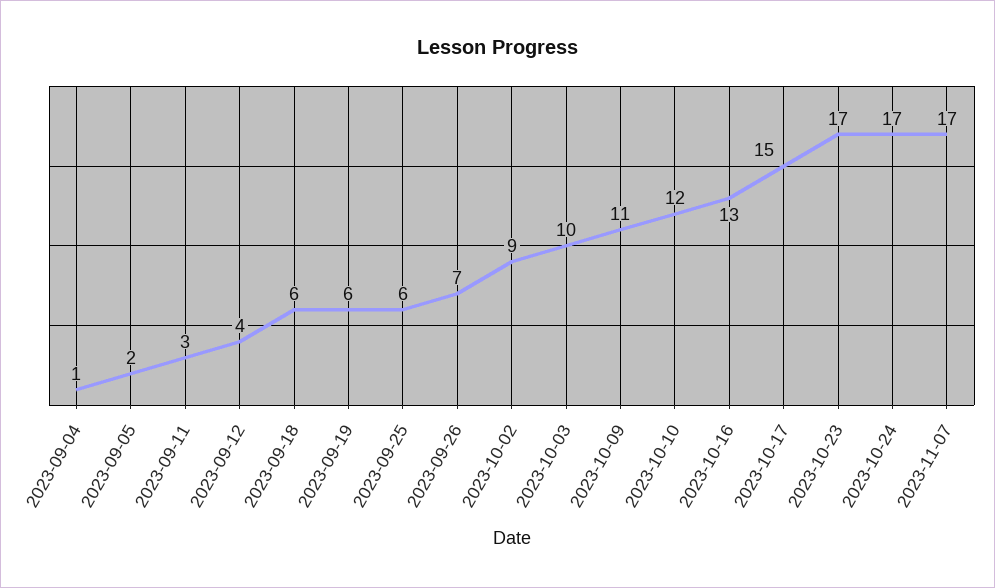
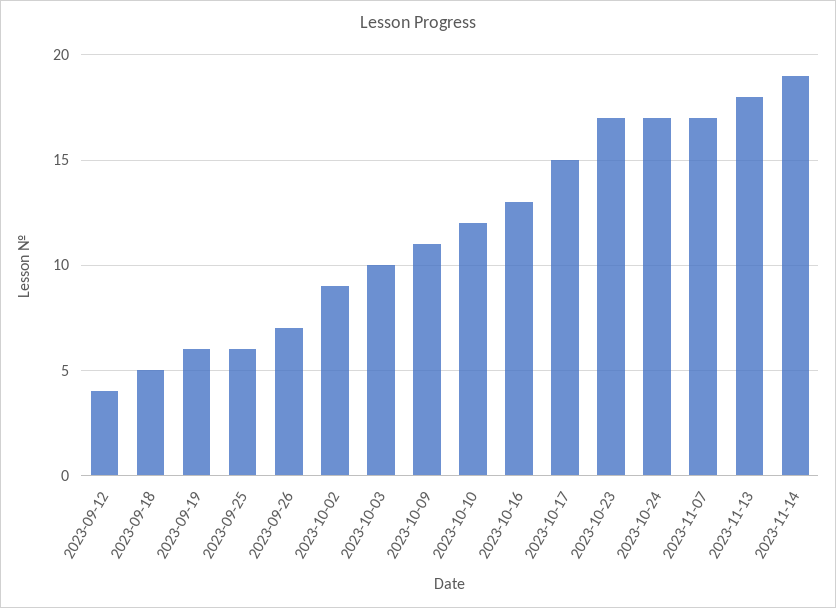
2023-09-04: 1 -> none
2023-09-05: 2 -> none
2023-09-11: 3 -> none
2023-09-18: 6 -> 5
2023-11-13: none -> 18
2023-11-14: none -> 19

